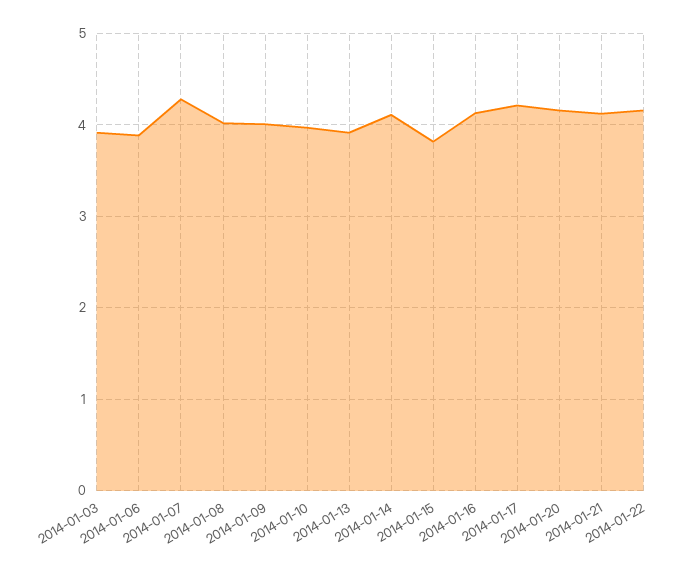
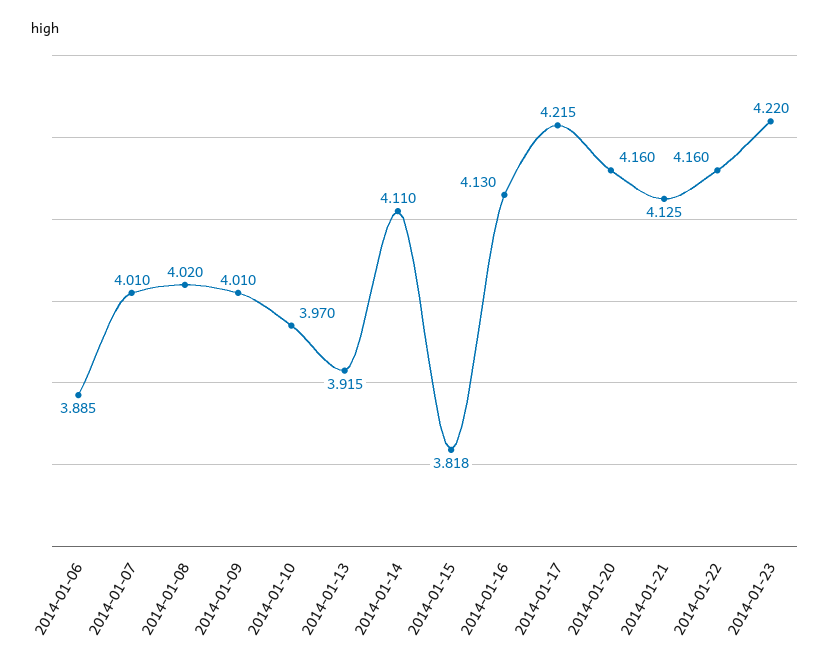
2014-01-03: 3.9 -> none
2014-01-07: 4.3 -> 4.01
2014-01-23: none -> 4.22

